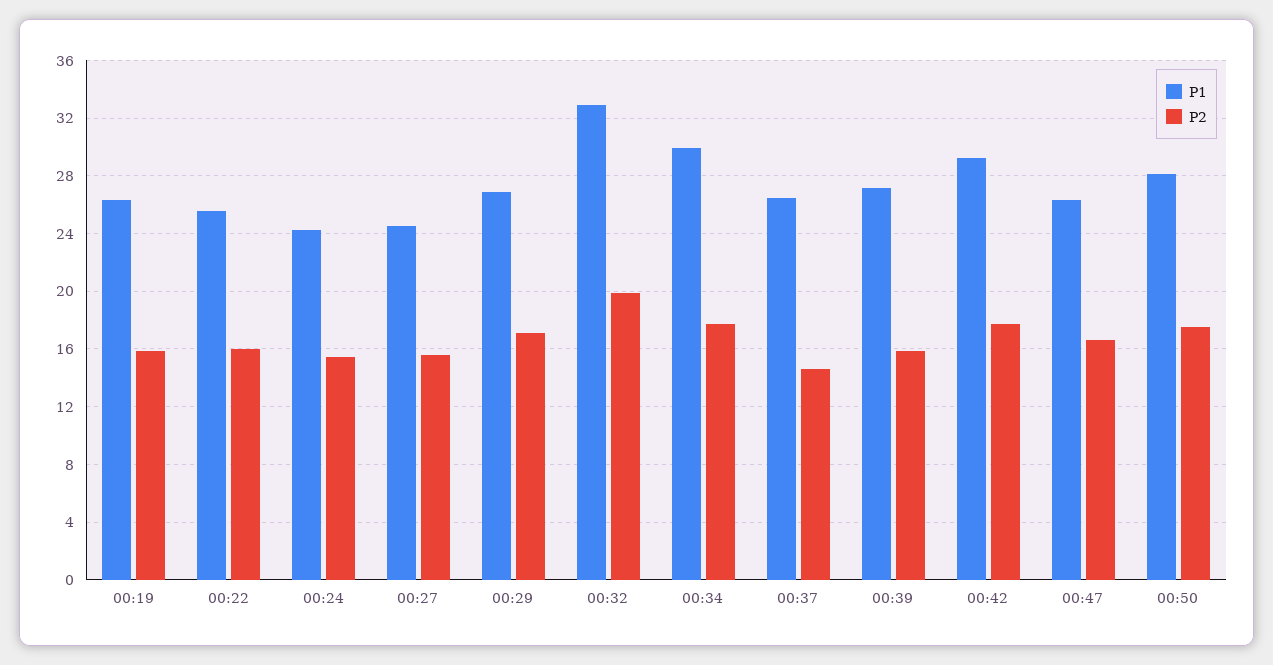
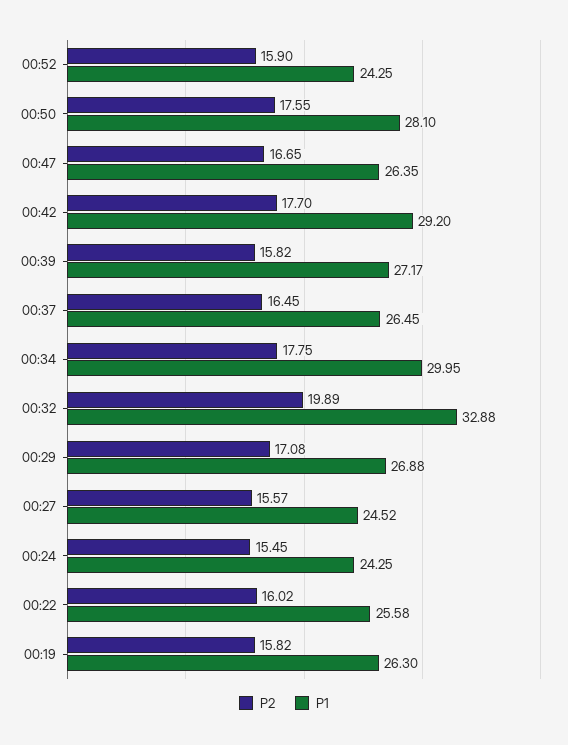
P2, 00:37: 14.5 -> 16.45
P2, 00:52: none -> 15.9
P1, 00:52: none -> 24.25

